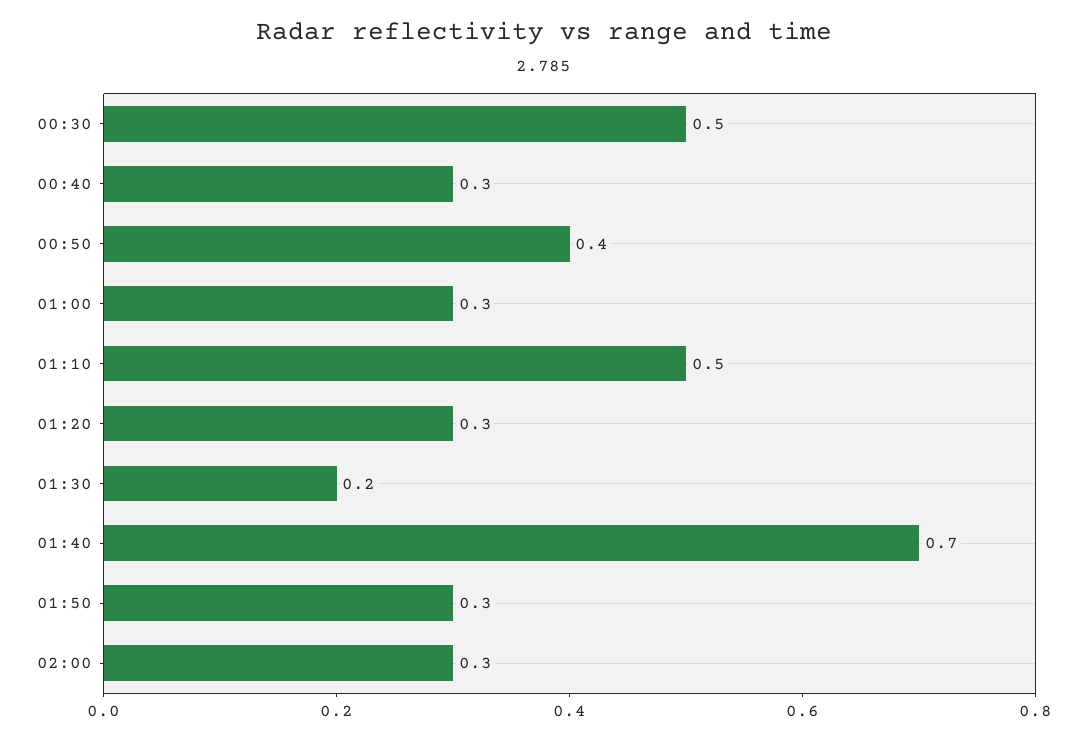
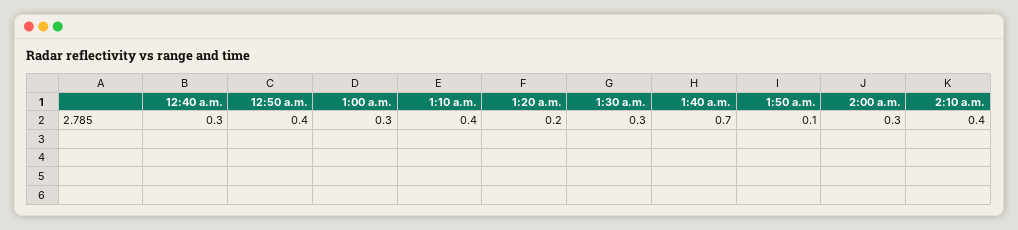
00:30: 0.5 -> none
01:10: 0.5 -> 0.4
01:20: 0.3 -> 0.2
01:30: 0.2 -> 0.3
01:50: 0.3 -> 0.1
2:10 a.m.: none -> 0.4

